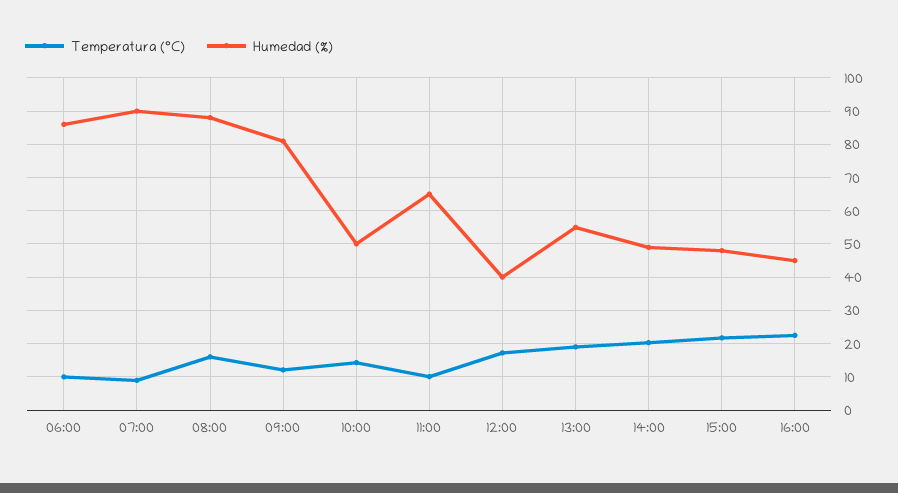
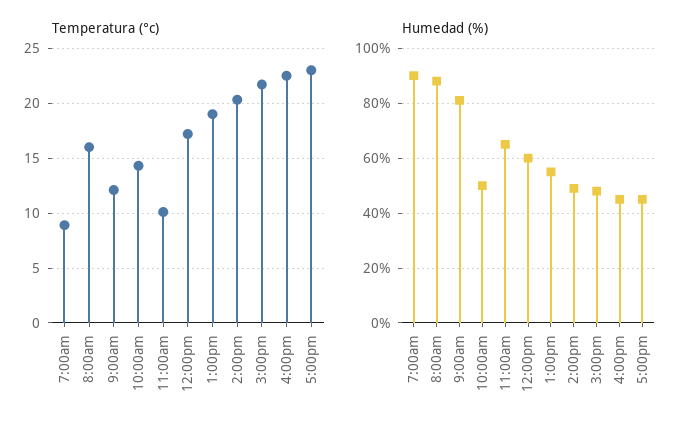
Temperatura (°C), 06:00: 10 -> none
Humedad (%), 06:00: 86 -> none
Humedad (%), 12:00: 40 -> 60
Temperatura (°C), 5:00pm: none -> 23
Humedad (%), 5:00pm: none -> 45

